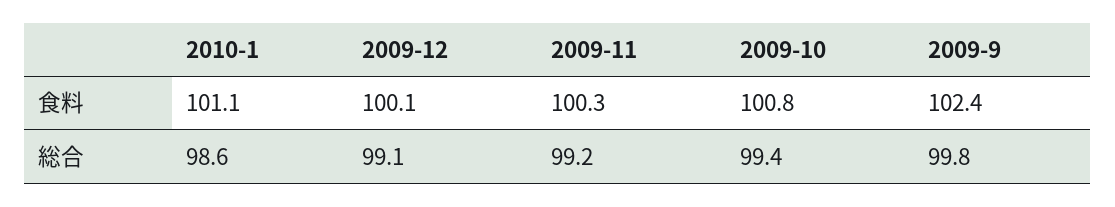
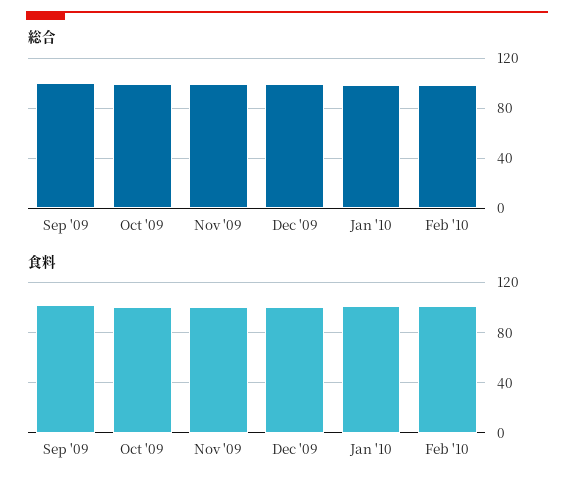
総合, Feb '10: none -> 100
食料, Feb '10: none -> 100

